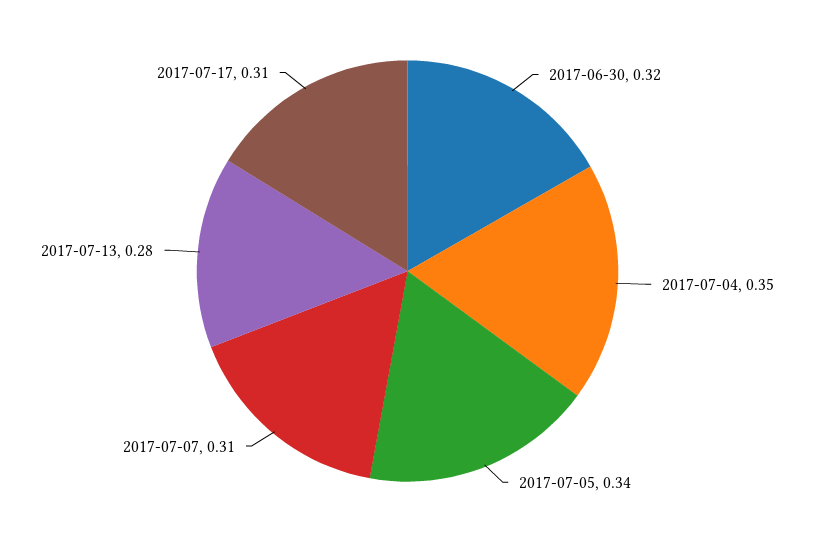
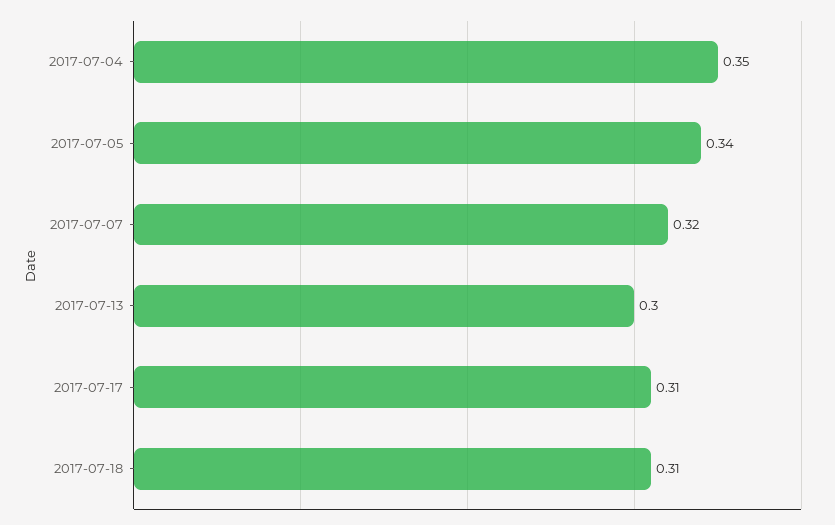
2017-06-30: 0.32 -> none
2017-07-07: 0.31 -> 0.32
2017-07-13: 0.28 -> 0.3
2017-07-18: none -> 0.31

